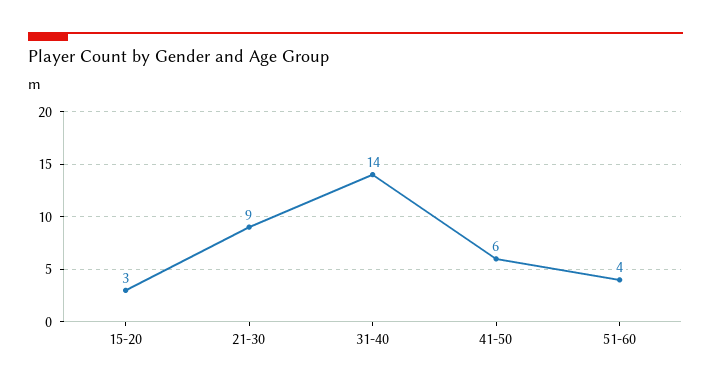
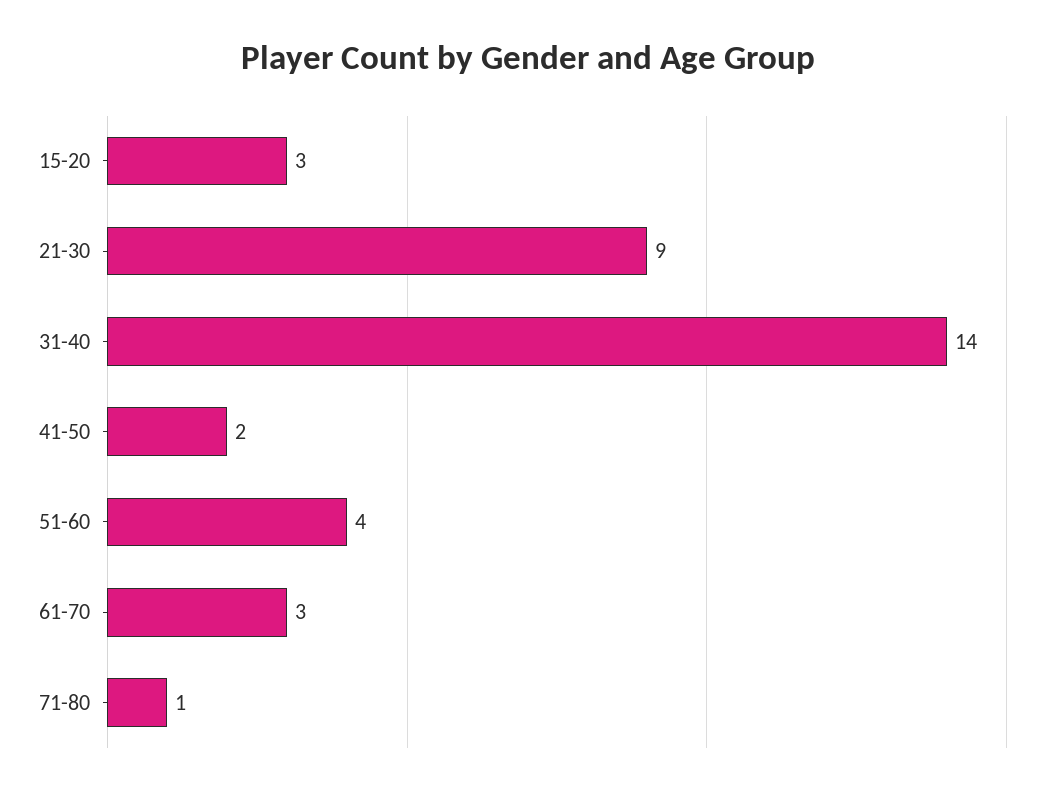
41-50: 6 -> 2
61-70: none -> 3
71-80: none -> 1

